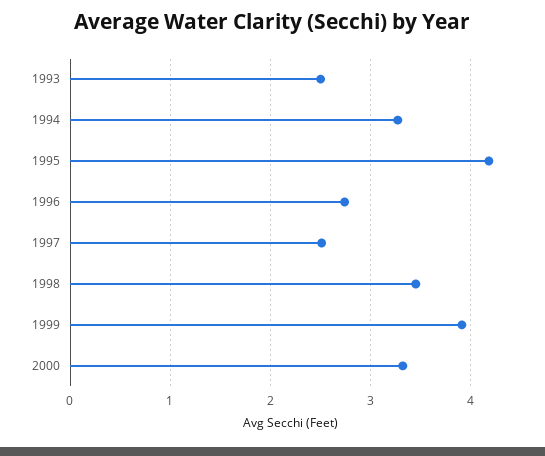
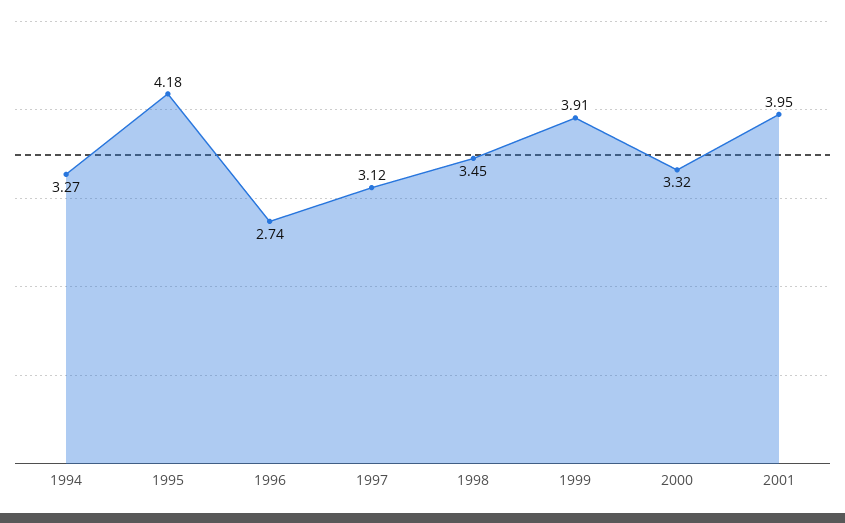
1993: 2.5 -> none
1997: 2.5 -> 3.12
2001: none -> 3.95

